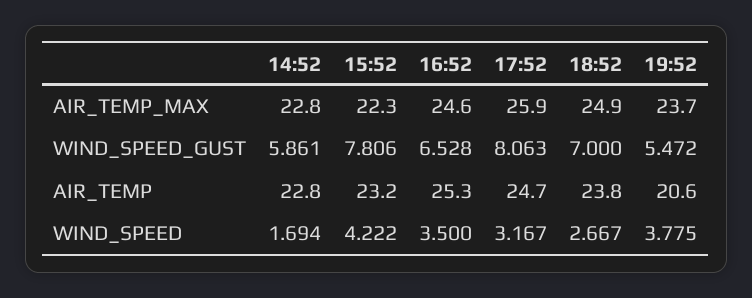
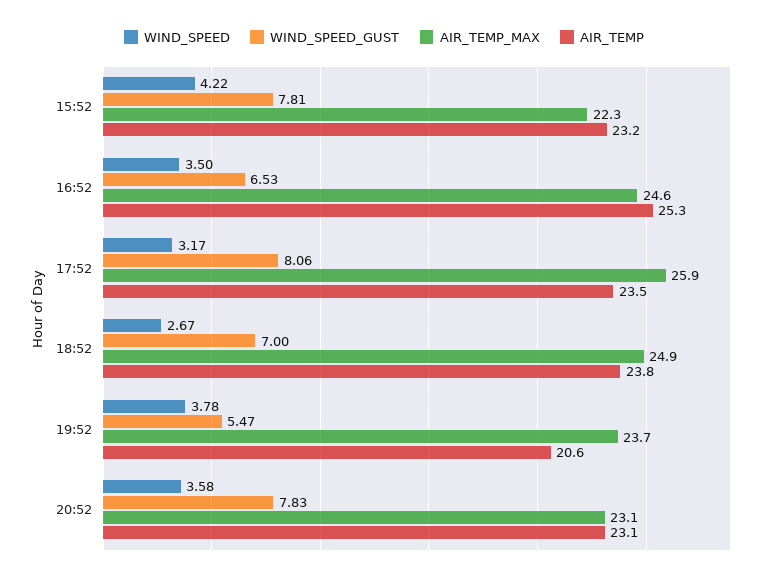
AIR_TEMP_MAX, 14:52: 22.8 -> none
WIND_SPEED_GUST, 14:52: 5.861 -> none
AIR_TEMP, 14:52: 22.8 -> none
AIR_TEMP, 17:52: 24.7 -> 23.5
WIND_SPEED, 14:52: 1.694 -> none
WIND_SPEED, 20:52: none -> 3.58
WIND_SPEED_GUST, 20:52: none -> 7.83
AIR_TEMP_MAX, 20:52: none -> 23.1
AIR_TEMP, 20:52: none -> 23.1

